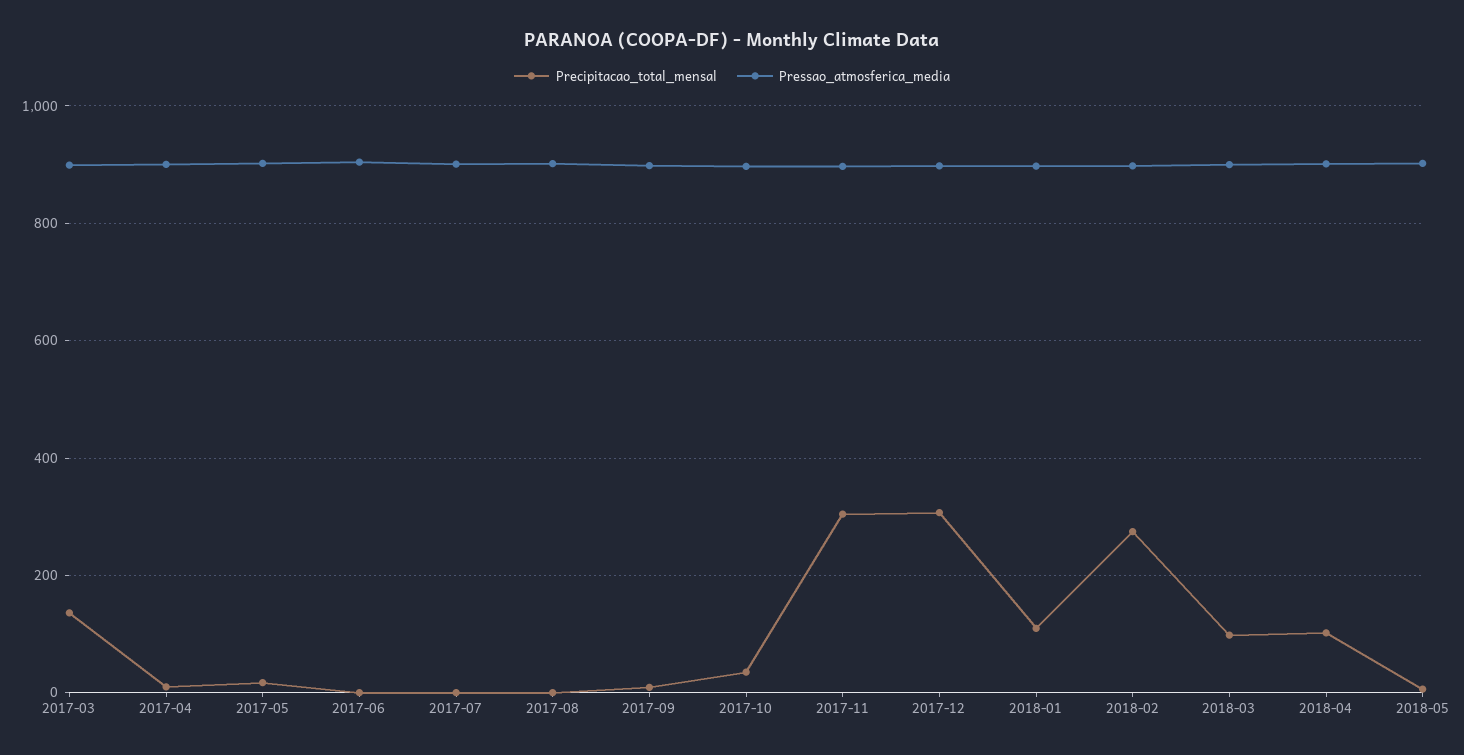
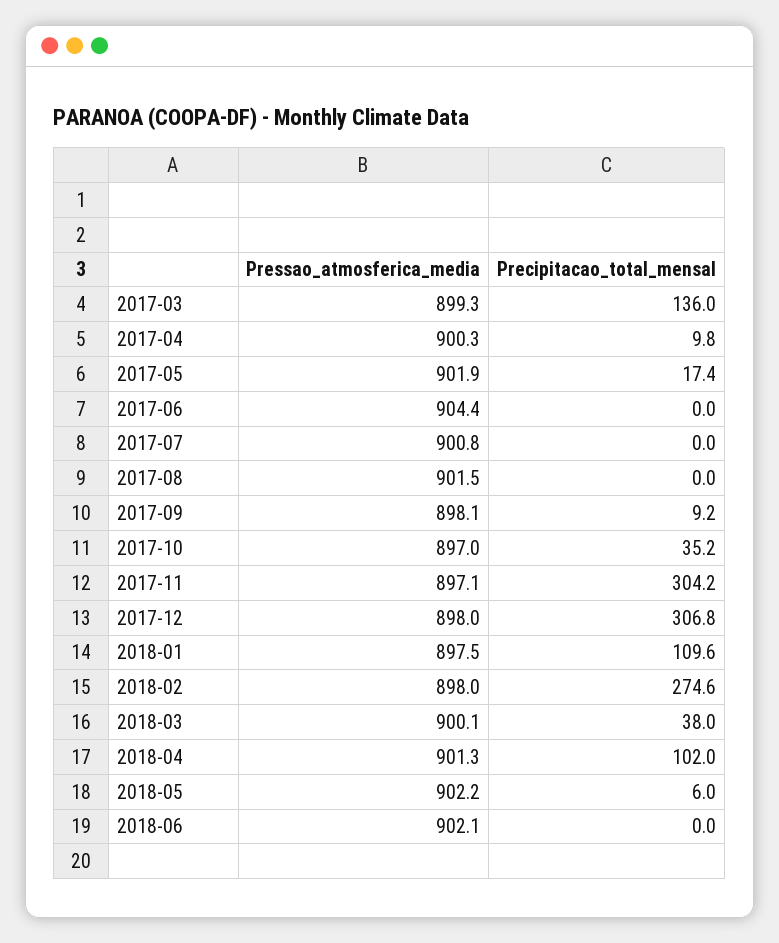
Precipitacao_total_mensal, 2018-03: 100 -> 38
Pressao_atmosferica_media, 2018-06: none -> 902.1
Precipitacao_total_mensal, 2018-06: none -> 0

